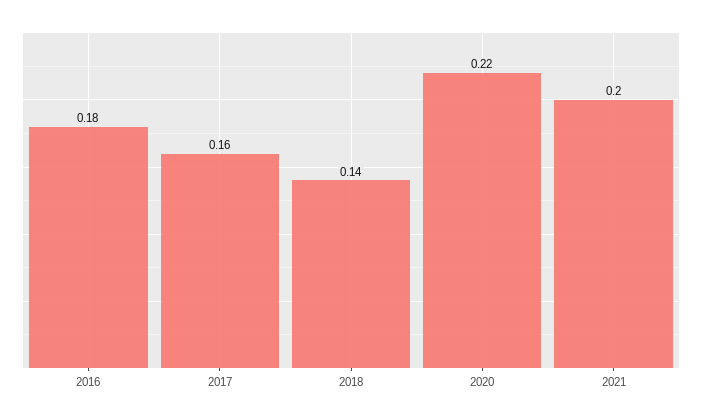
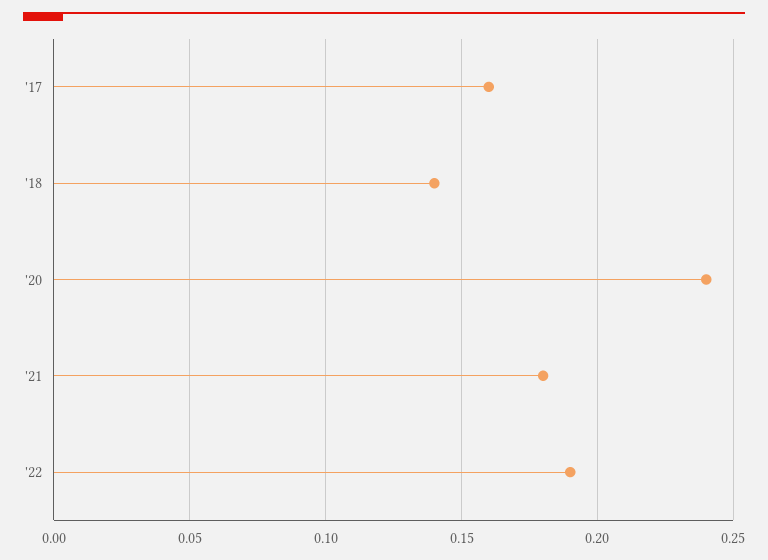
2016: 0.18 -> none
2020: 0.22 -> 0.24
2021: 0.2 -> 0.18
'22: none -> 0.19

